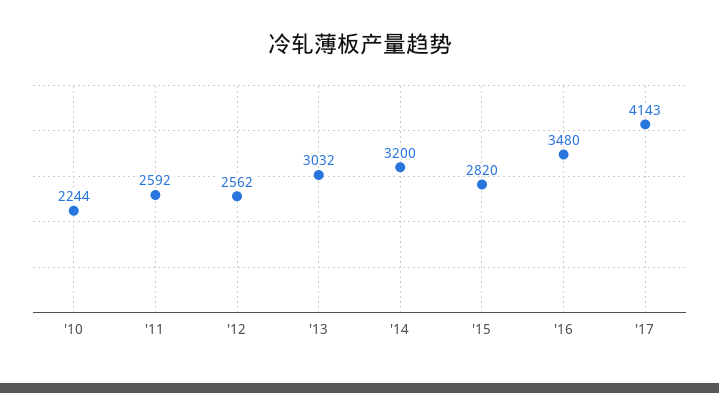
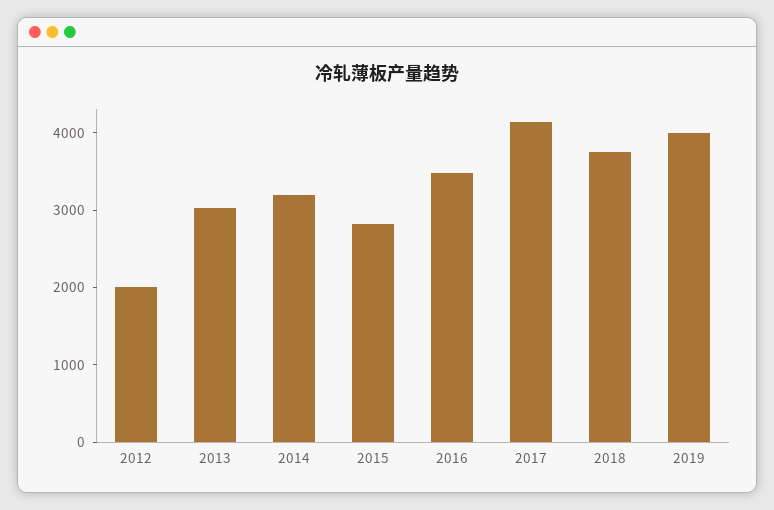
'10: 2244 -> none
'11: 2592 -> none
'12: 2562 -> 2000
2018: none -> 3800
2019: none -> 4000

